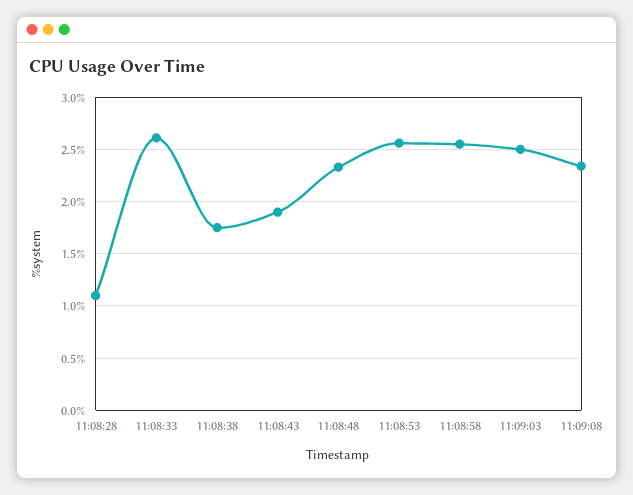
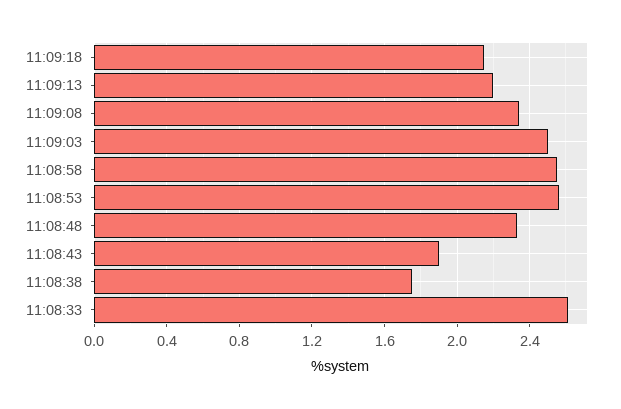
11:08:28: 1.1 -> none
11:09:18: none -> 2.15
11:09:13: none -> 2.2

